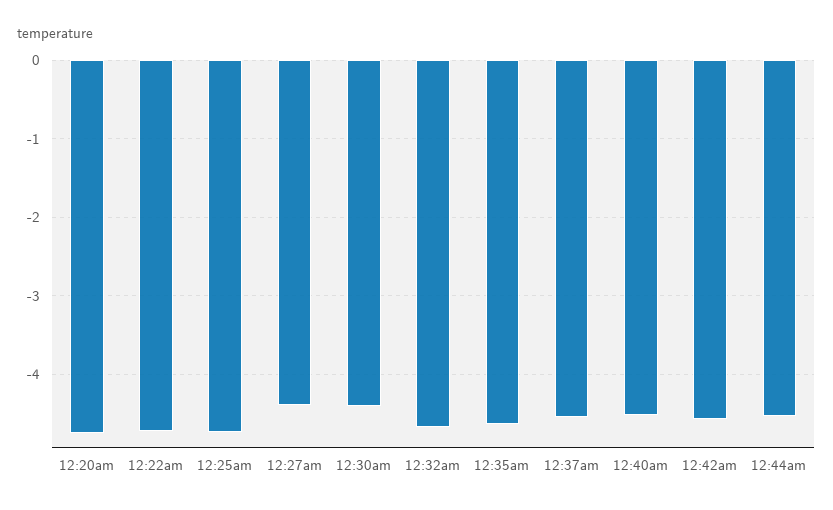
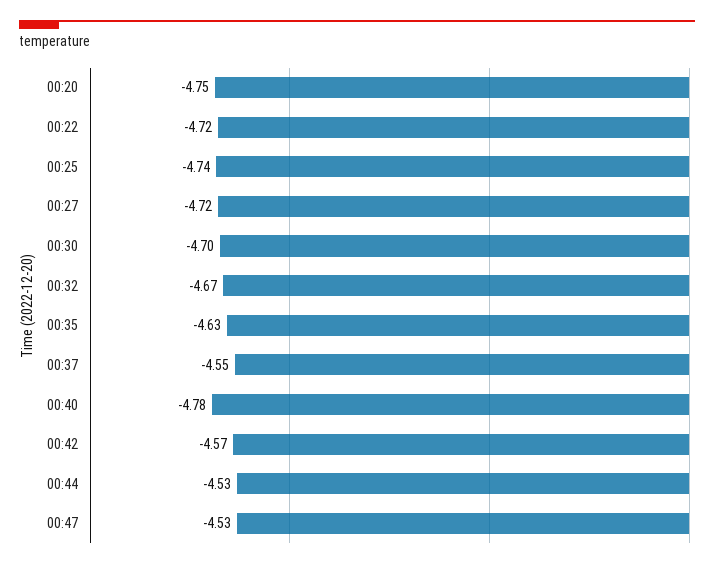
12:27am: -4.4 -> -4.72
12:30am: -4.4 -> -4.7
12:40am: -4.5 -> -4.78
00:47: none -> -4.53

